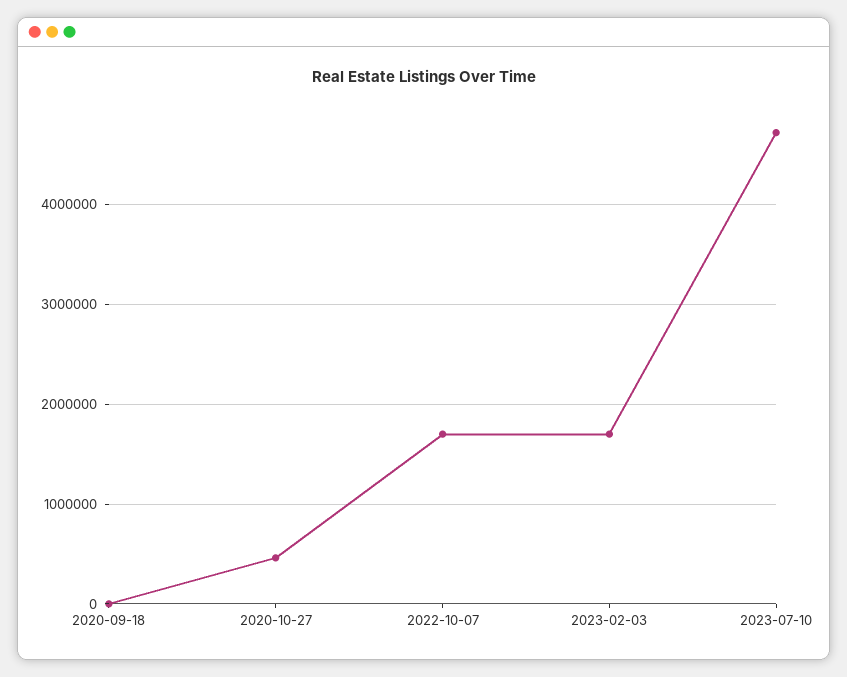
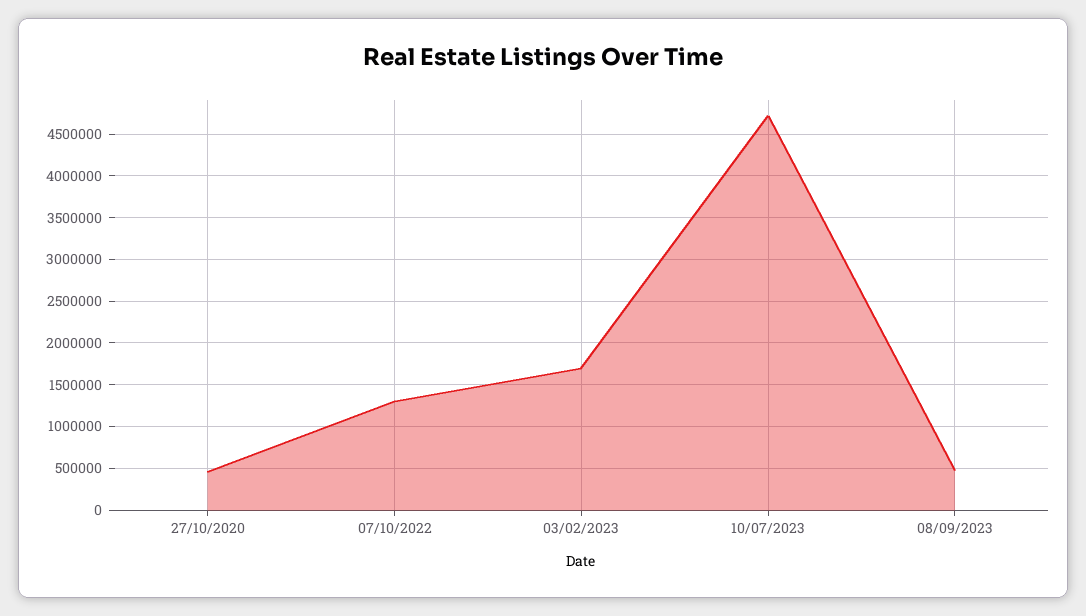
2020-09-18: 0 -> none
2022-10-07: 1700000 -> 1300000
08/09/2023: none -> 500000

